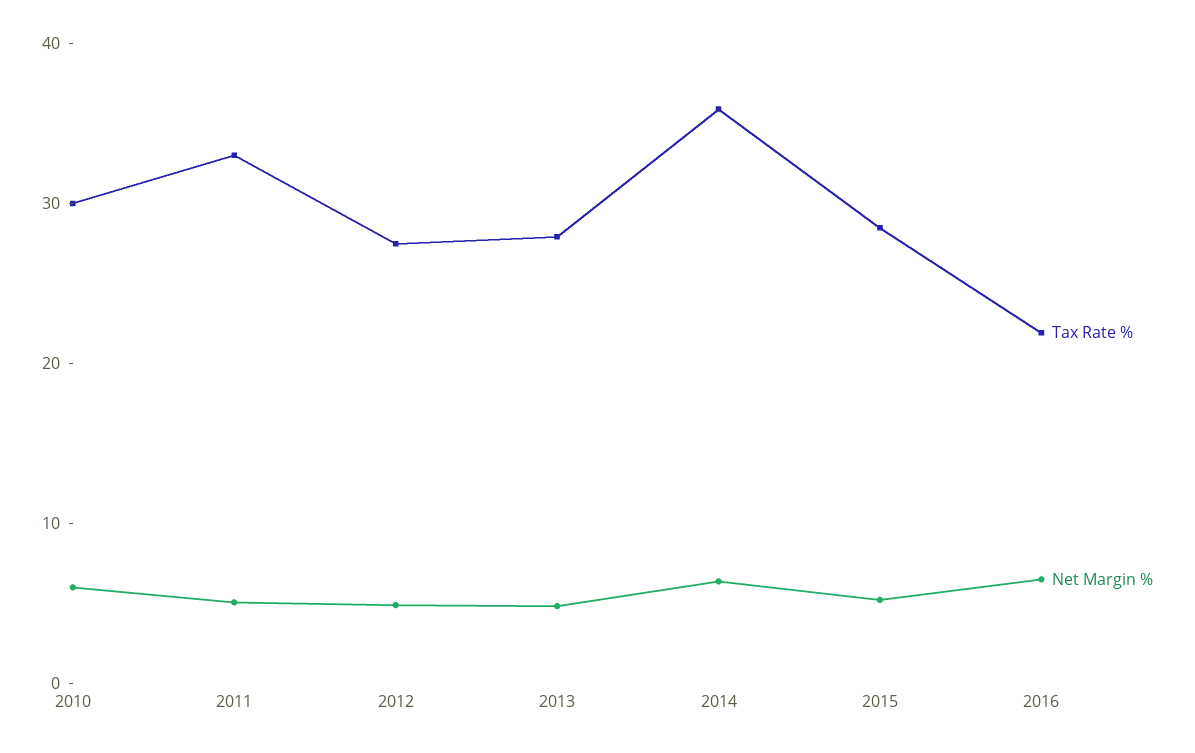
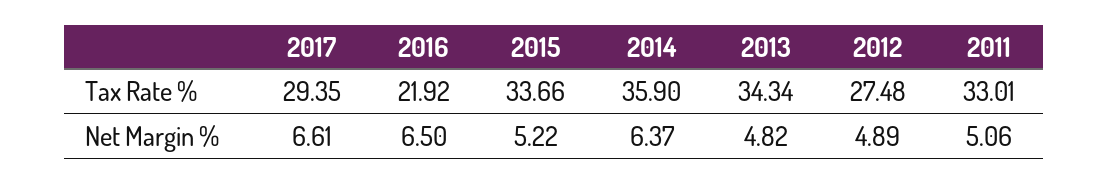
Tax Rate %, 2010: 30 -> none
Net Margin %, 2010: 6 -> none
Tax Rate %, 2013: 28 -> 34.34
Tax Rate %, 2015: 28 -> 33.66
Tax Rate %, 2017: none -> 29.35
Net Margin %, 2017: none -> 6.61

